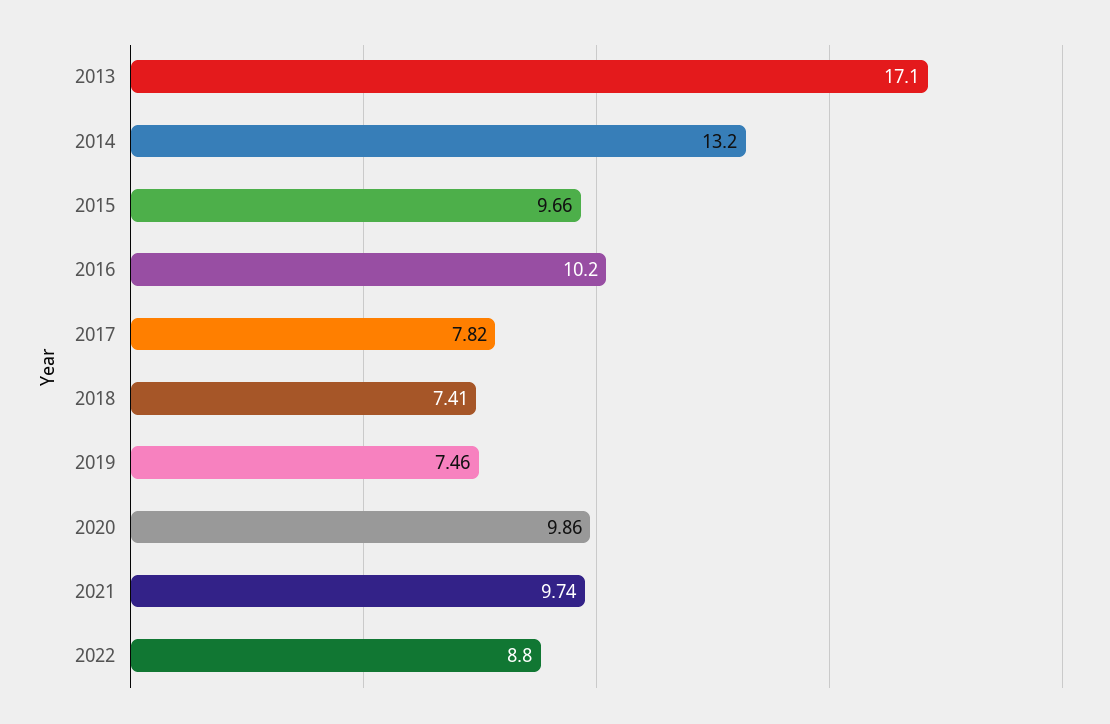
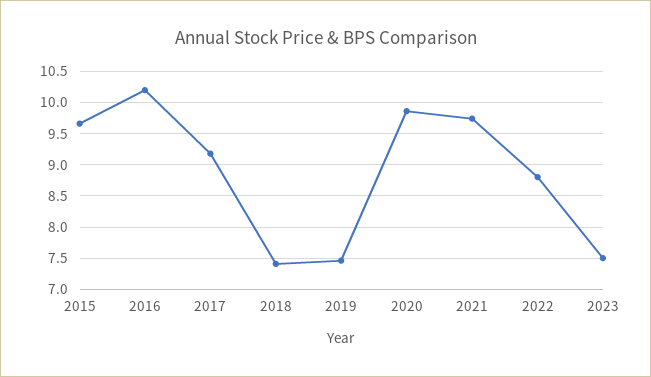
2013: 17.1 -> none
2014: 13.2 -> none
2017: 7.82 -> 9.2
2023: none -> 7.5

